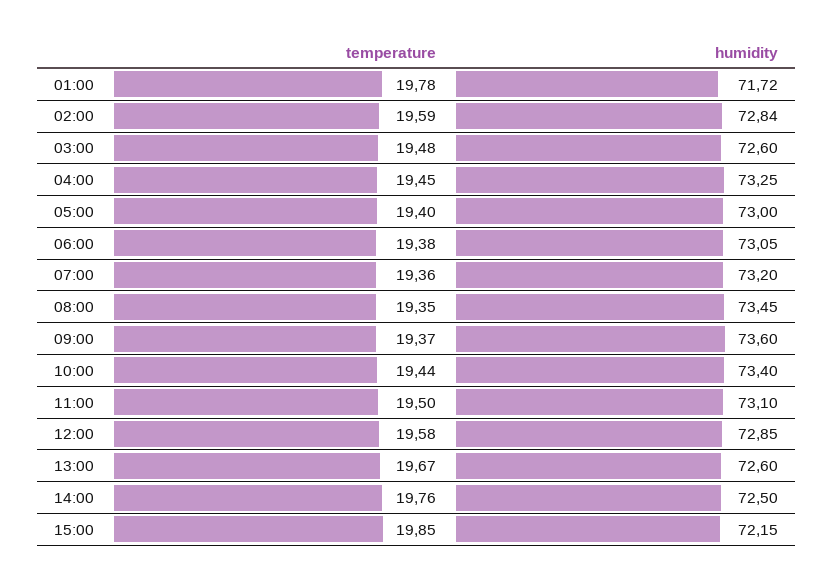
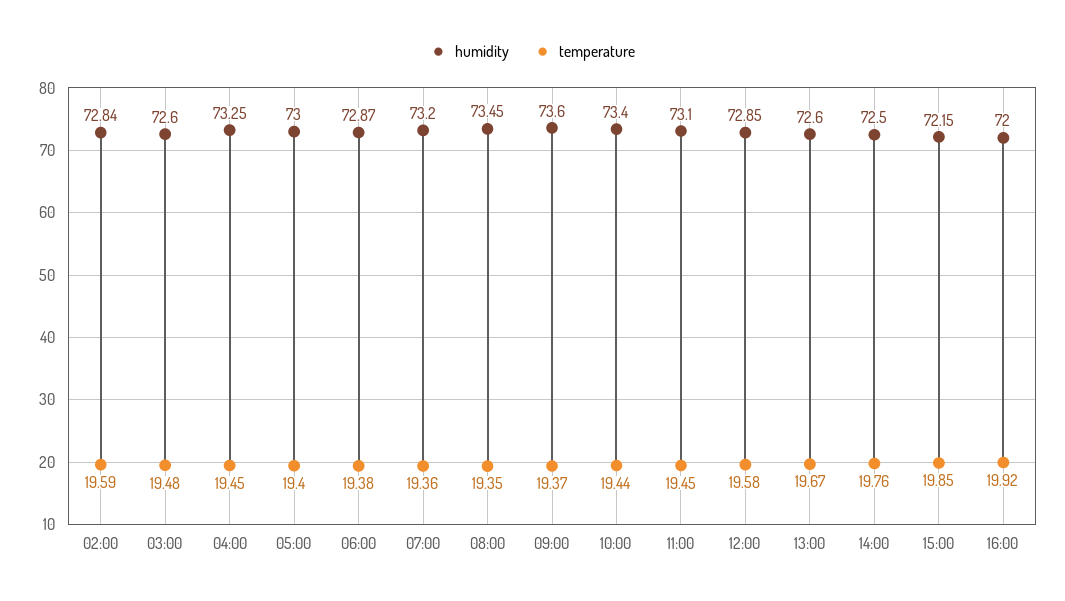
temperature, 01:00: 19.78 -> none
humidity, 01:00: 71.72 -> none
humidity, 06:00: 73.05 -> 72.87
temperature, 11:00: 19.5 -> 19.45
humidity, 16:00: none -> 72
temperature, 16:00: none -> 19.92

